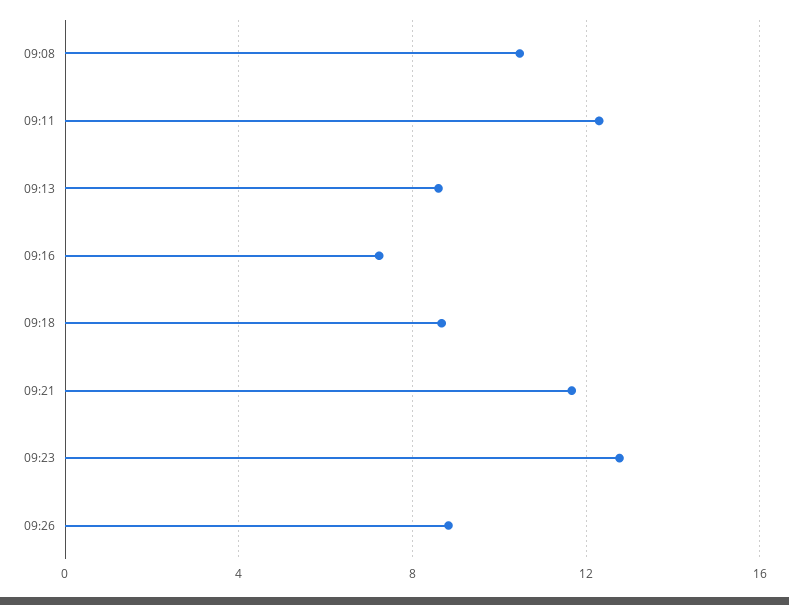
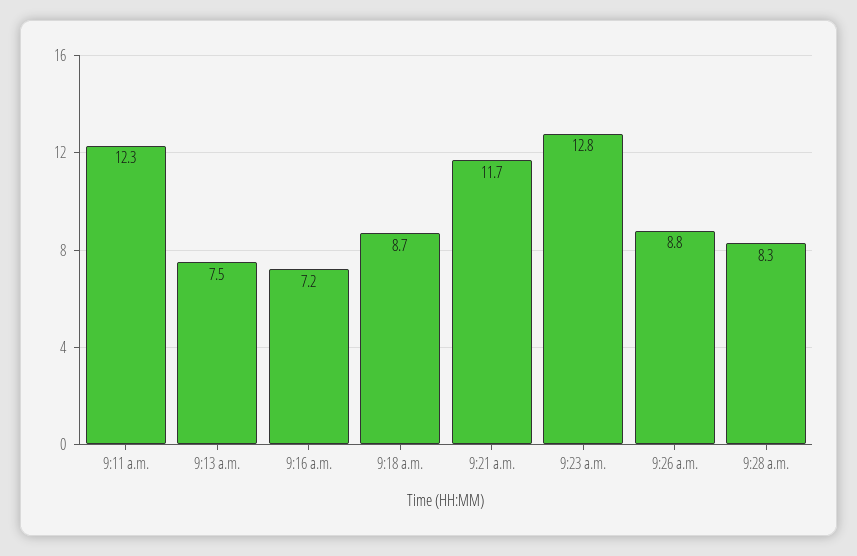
09:08: 10.5 -> none
09:13: 8.5 -> 7.5
9:28 a.m.: none -> 8.3

